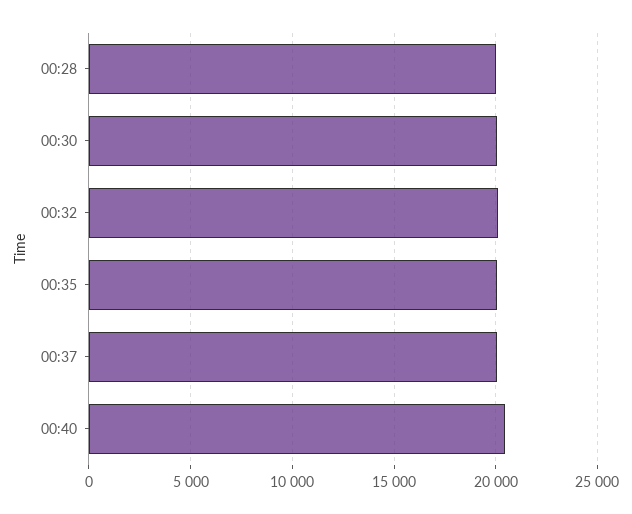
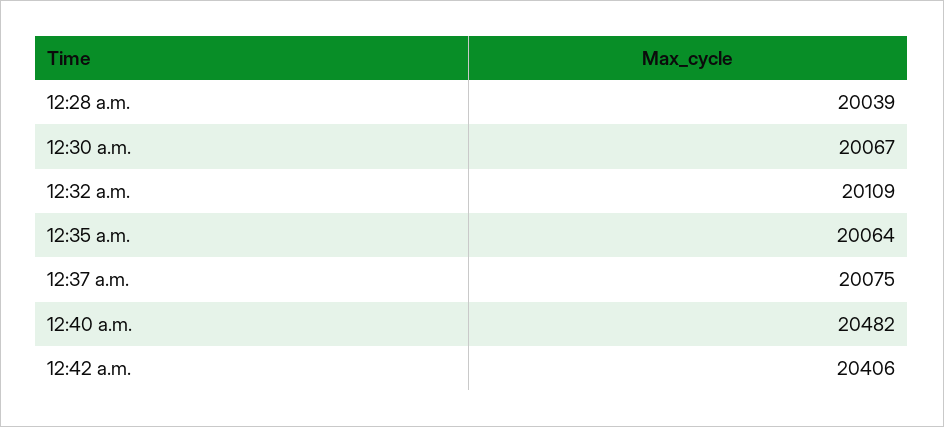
12:42 a.m.: none -> 20406

